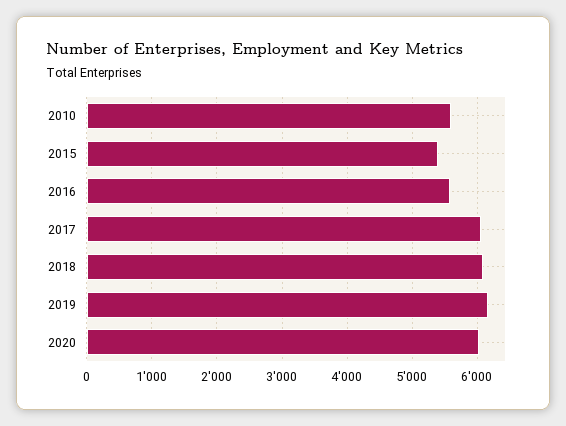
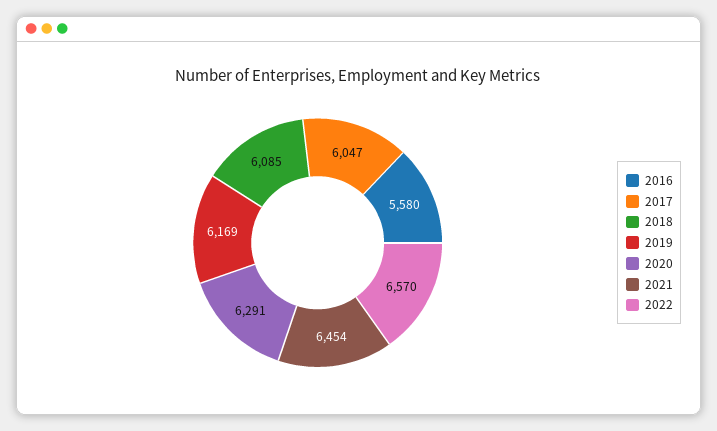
2010: 5600 -> none
2015: 5400 -> none
2020: 6000 -> 6291
2021: none -> 6454
2022: none -> 6570

